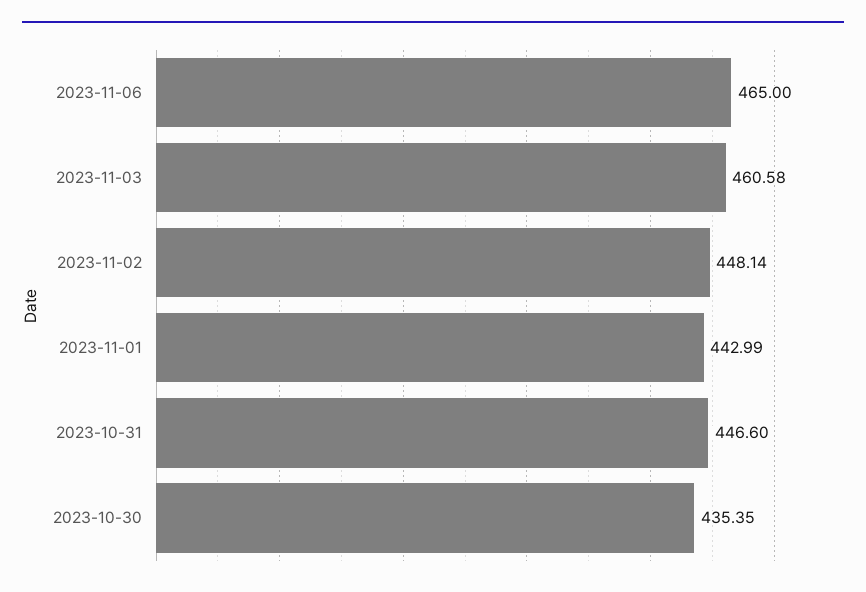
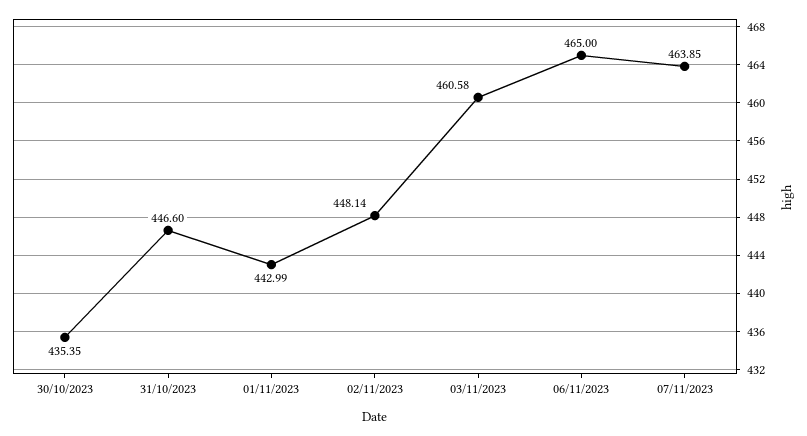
07/11/2023: none -> 463.85

